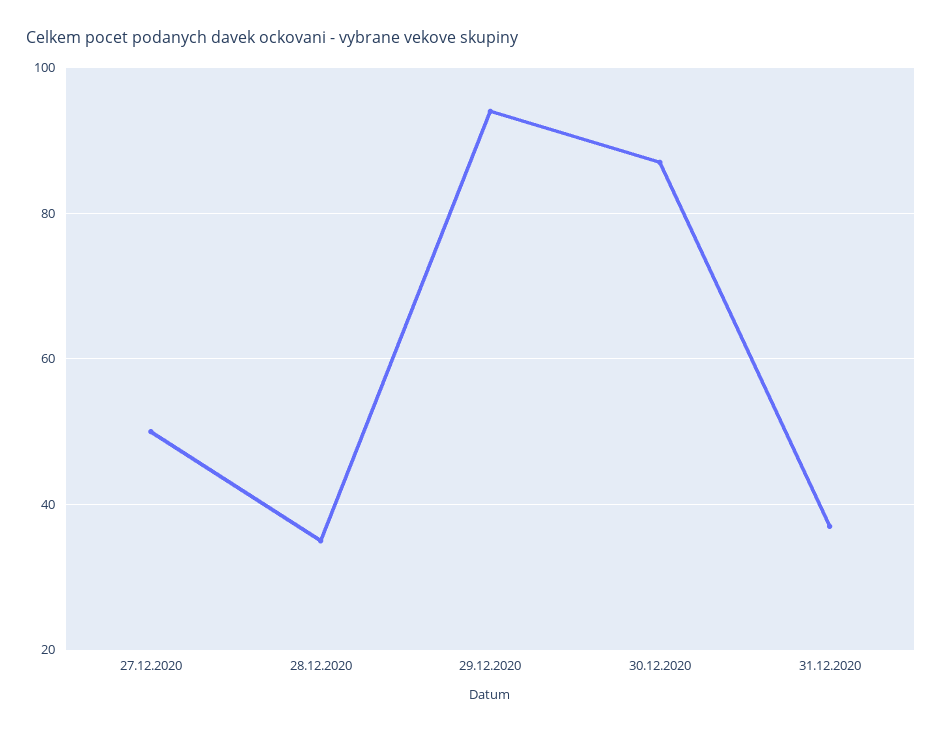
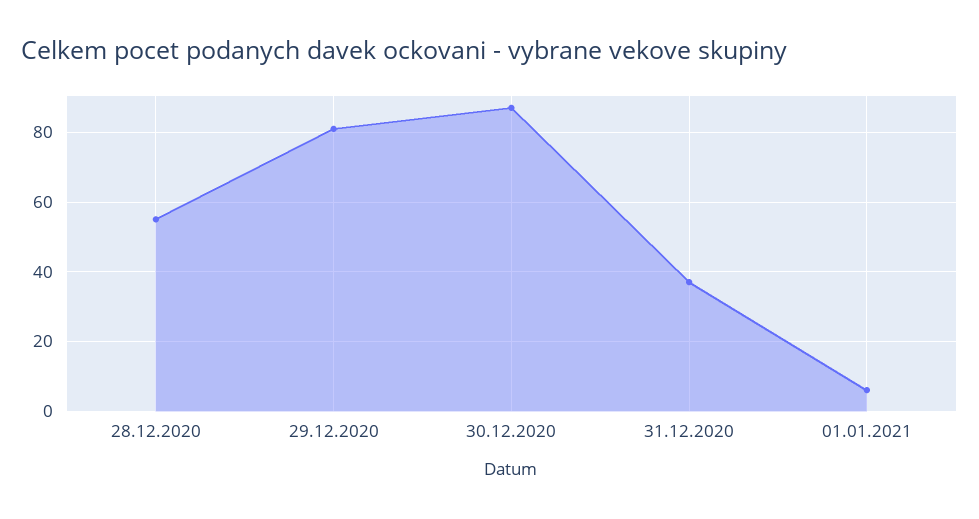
27.12.2020: 50 -> none
28.12.2020: 35 -> 55
29.12.2020: 95 -> 80
01.01.2021: none -> 5

